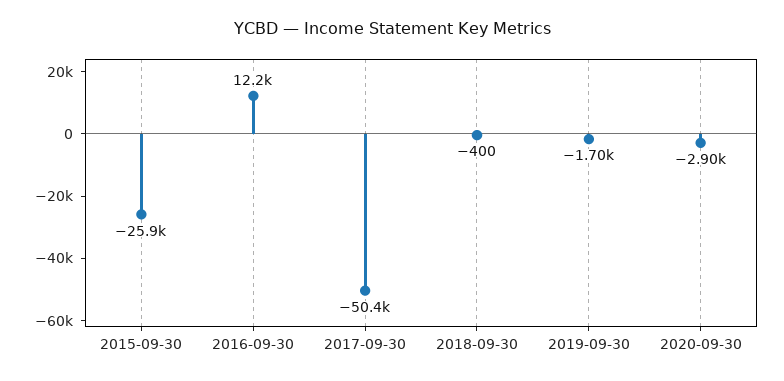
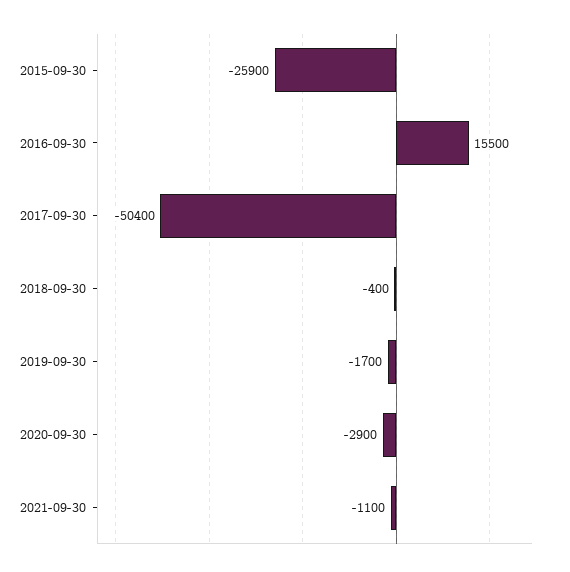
2016-09-30: 12200 -> 15500
2021-09-30: none -> -1100

